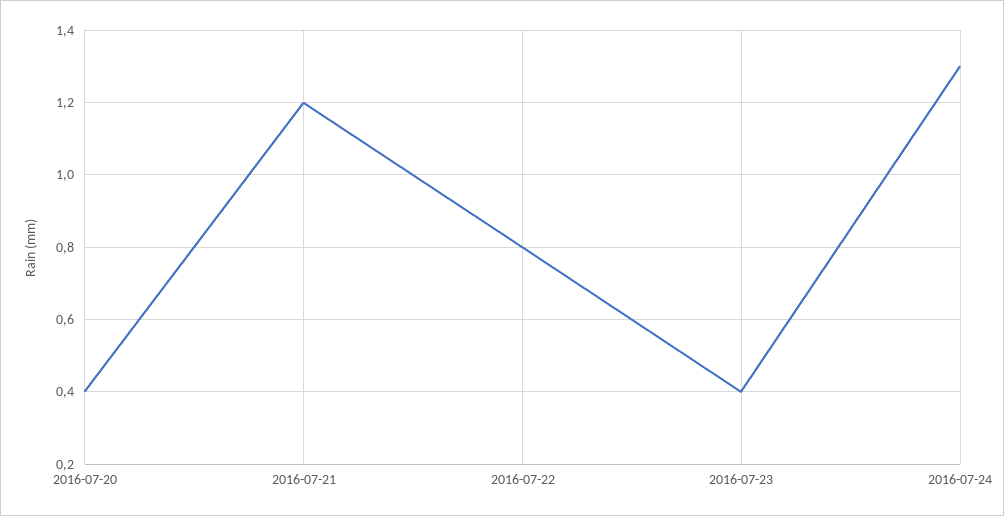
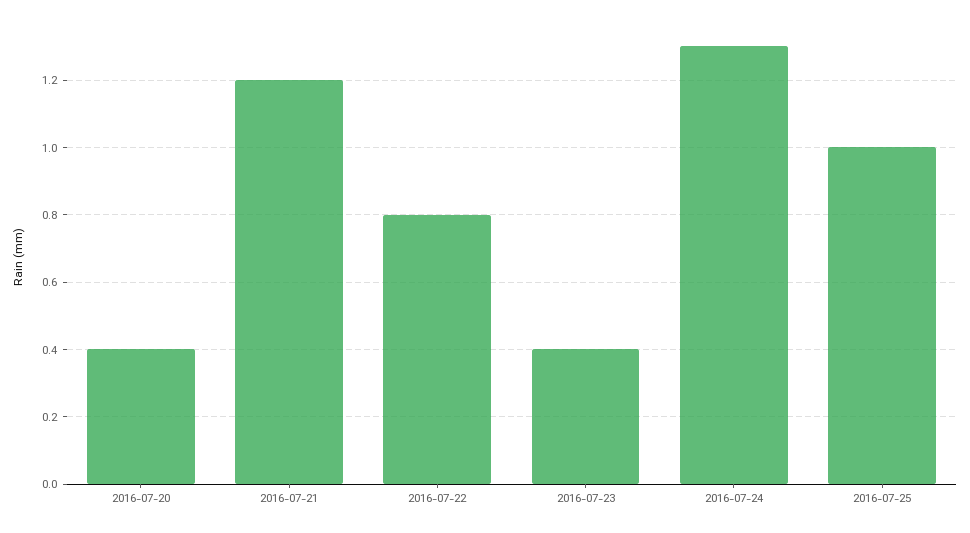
2016-07-25: none -> 1

